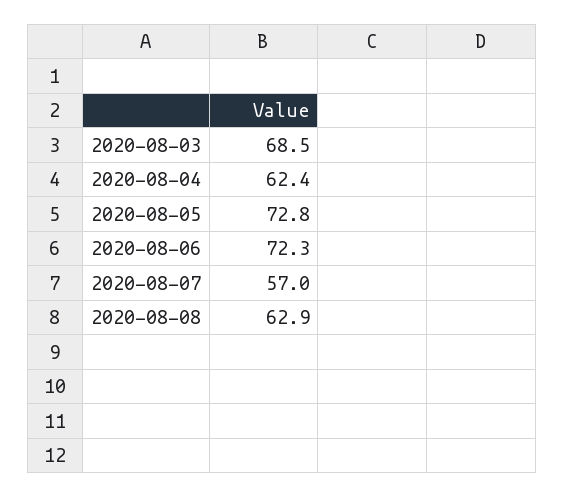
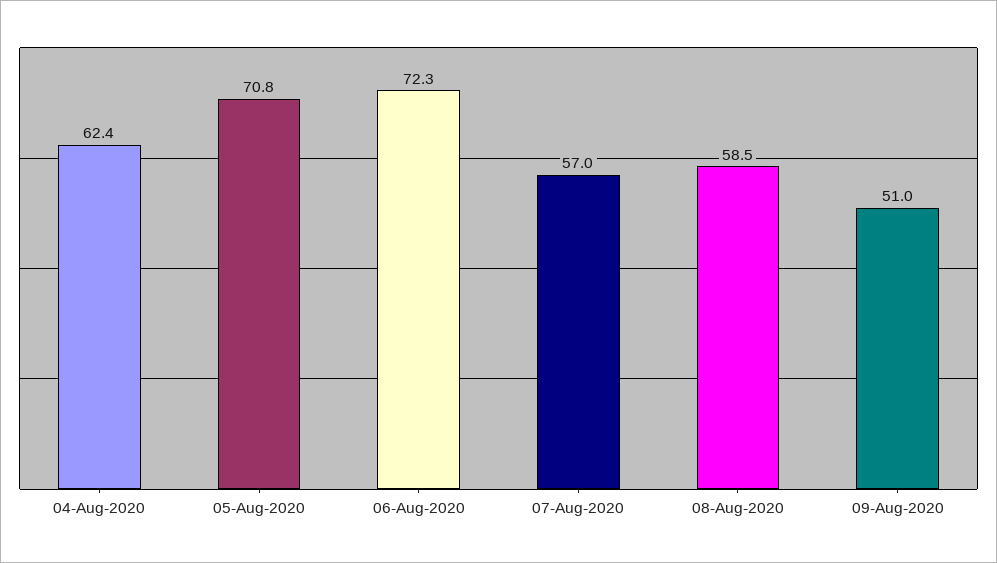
2020-08-03: 68.5 -> none
2020-08-05: 72.8 -> 70.8
2020-08-08: 62.9 -> 58.5
09-Aug-2020: none -> 51

